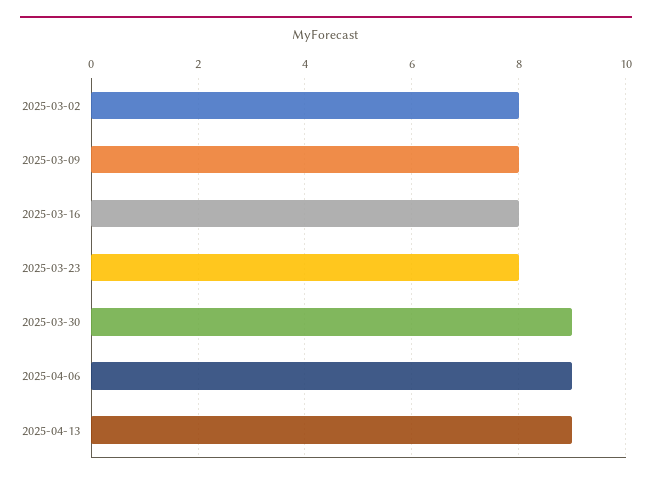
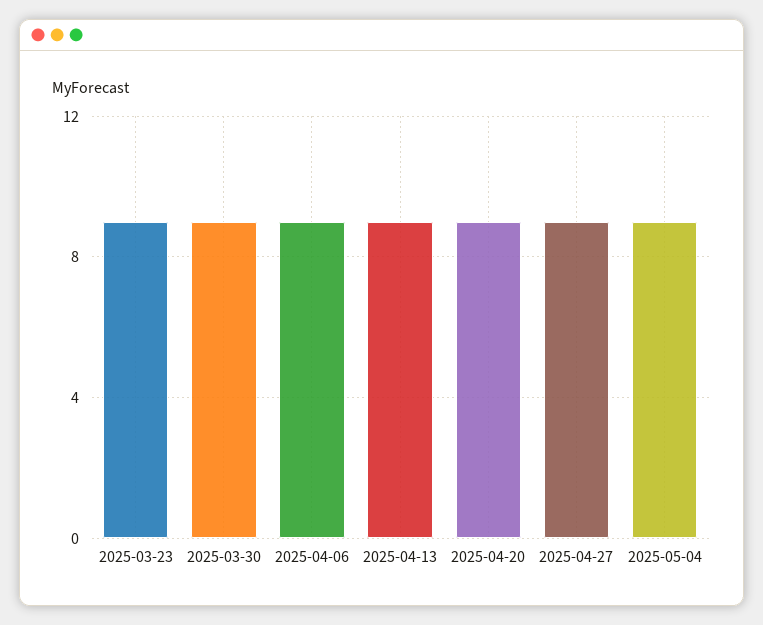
2025-03-02: 8 -> none
2025-03-09: 8 -> none
2025-03-16: 8 -> none
2025-03-23: 8 -> 9
2025-04-20: none -> 9
2025-04-27: none -> 9
2025-05-04: none -> 9

